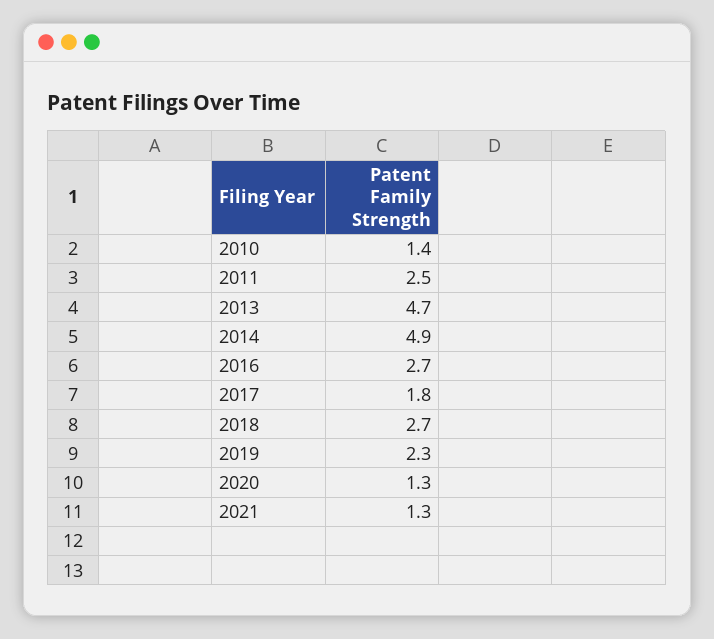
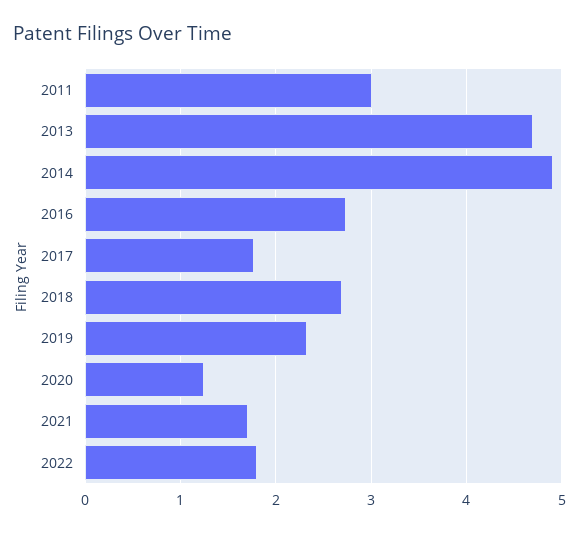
2010: 1.4 -> none
2011: 2.5 -> 3
2021: 1.3 -> 1.7
2022: none -> 1.8

